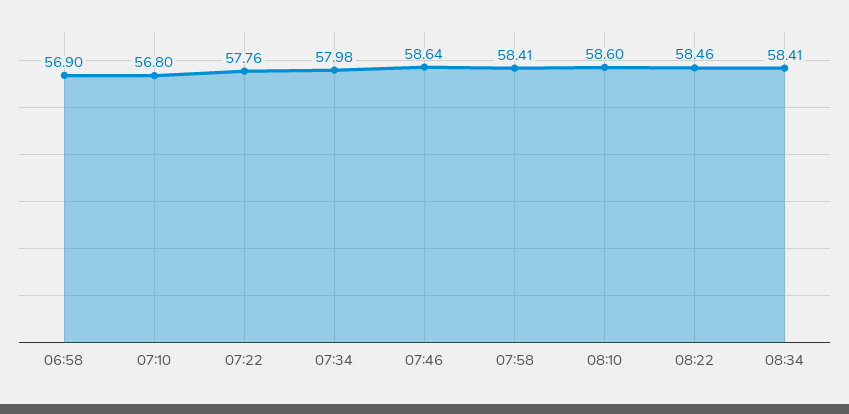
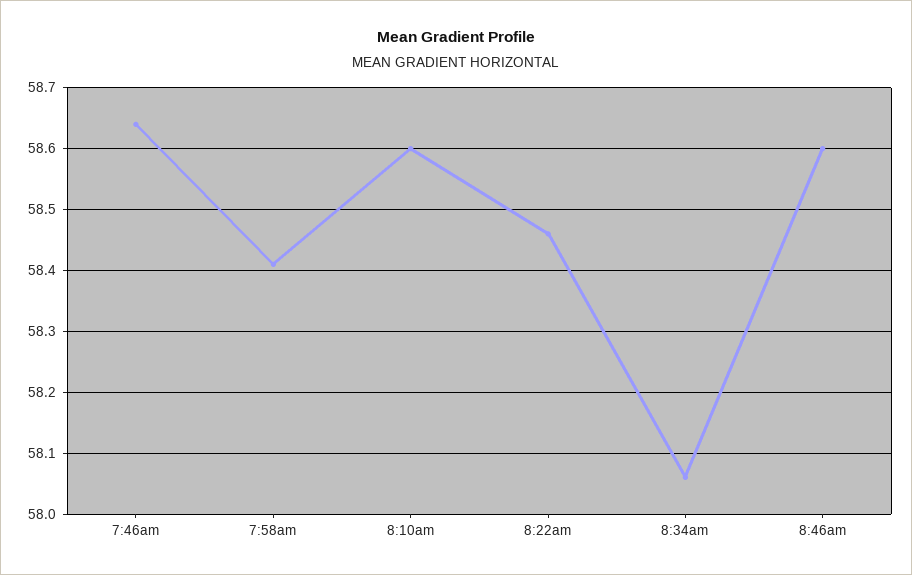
06:58: 56.9 -> none
07:10: 56.8 -> none
07:22: 57.76 -> none
07:34: 57.98 -> none
08:34: 58.41 -> 58.06
8:46am: none -> 58.6

